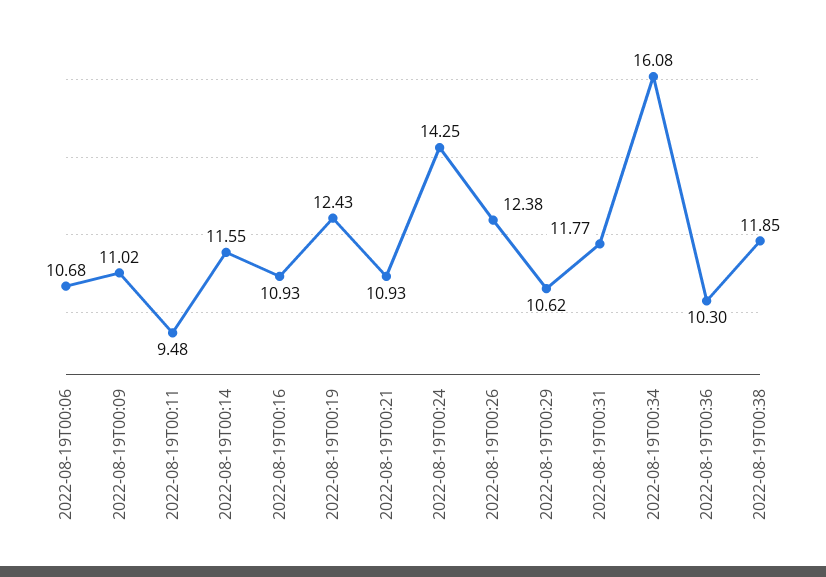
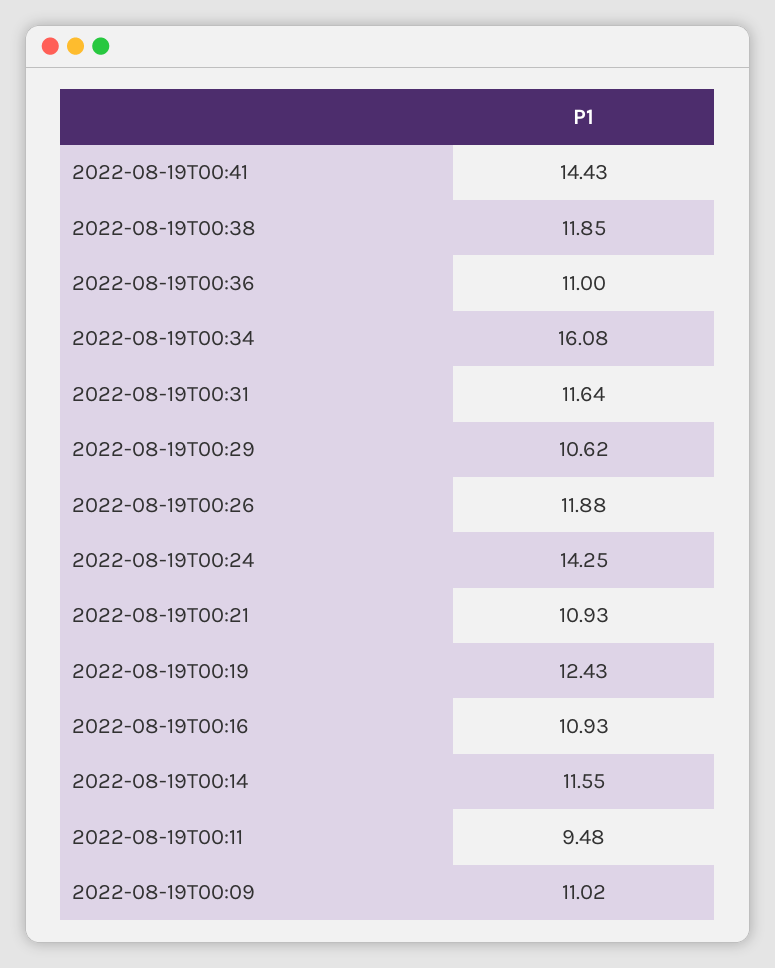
2022-08-19T00:06: 10.68 -> none
2022-08-19T00:26: 12.38 -> 11.88
2022-08-19T00:31: 11.77 -> 11.64
2022-08-19T00:36: 10.3 -> 11
2022-08-19T00:41: none -> 14.43

